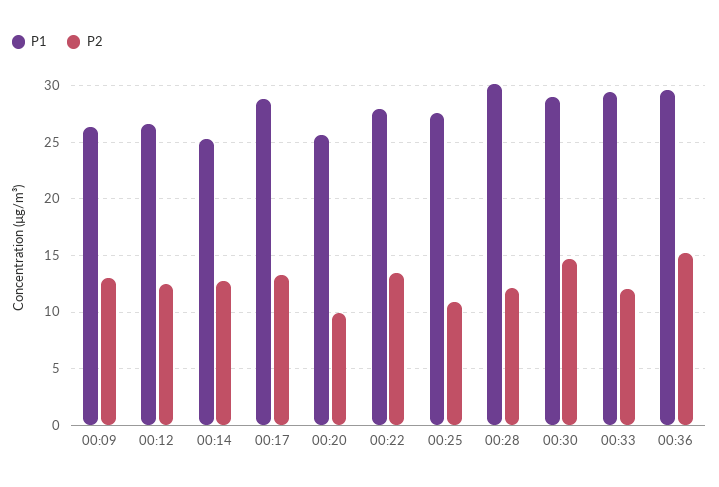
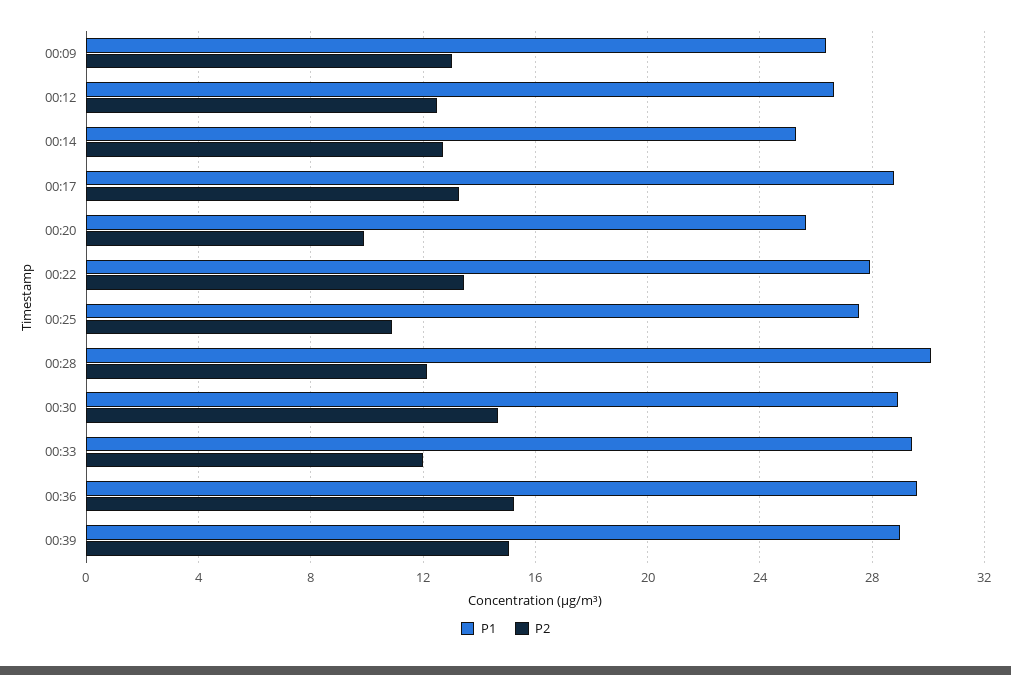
P1, 00:39: none -> 29
P2, 00:39: none -> 15

